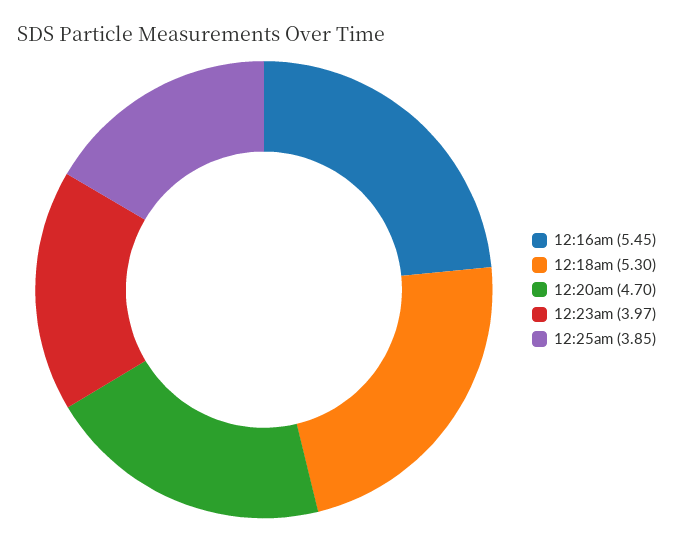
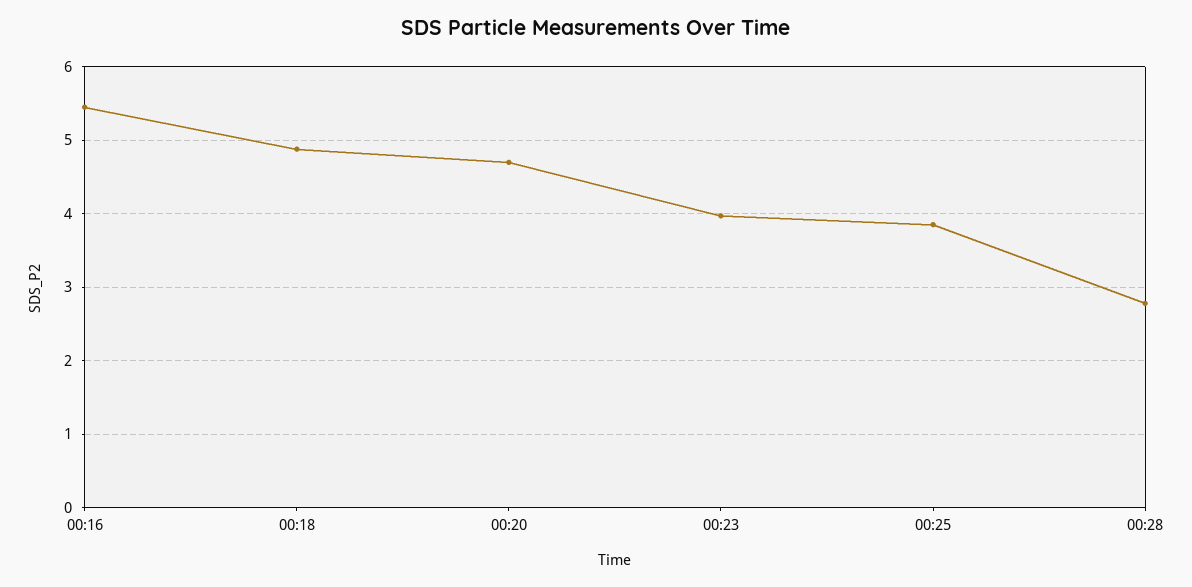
12:18am: 5.3 -> 4.9
00:28: none -> 2.8

